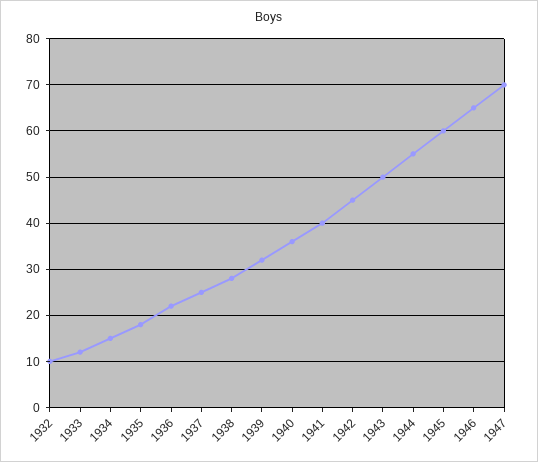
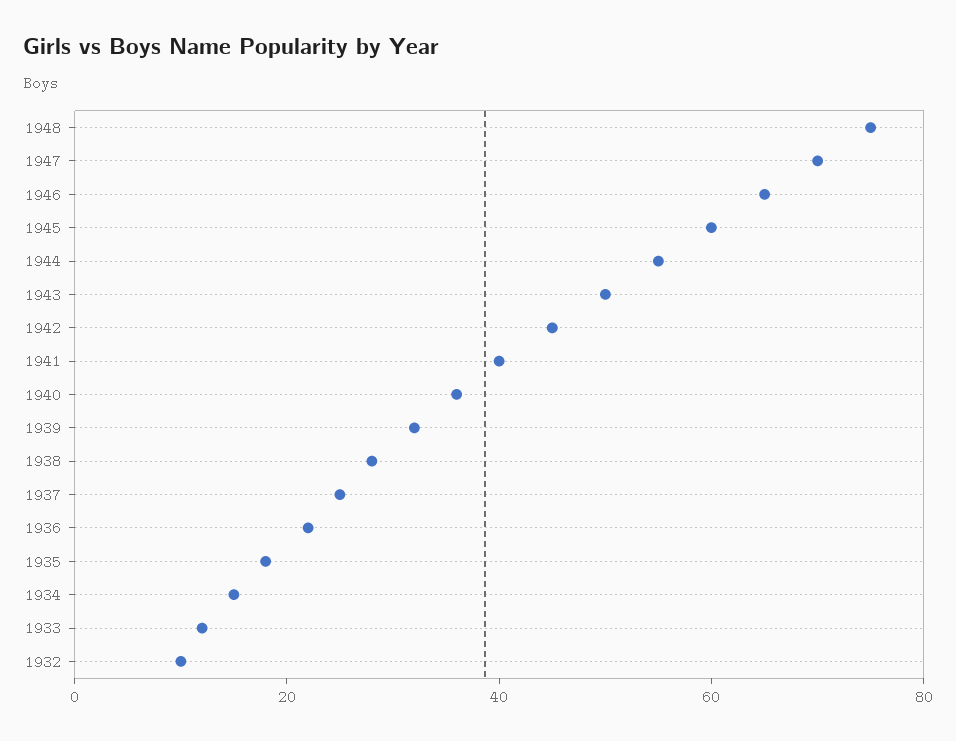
1948: none -> 75

